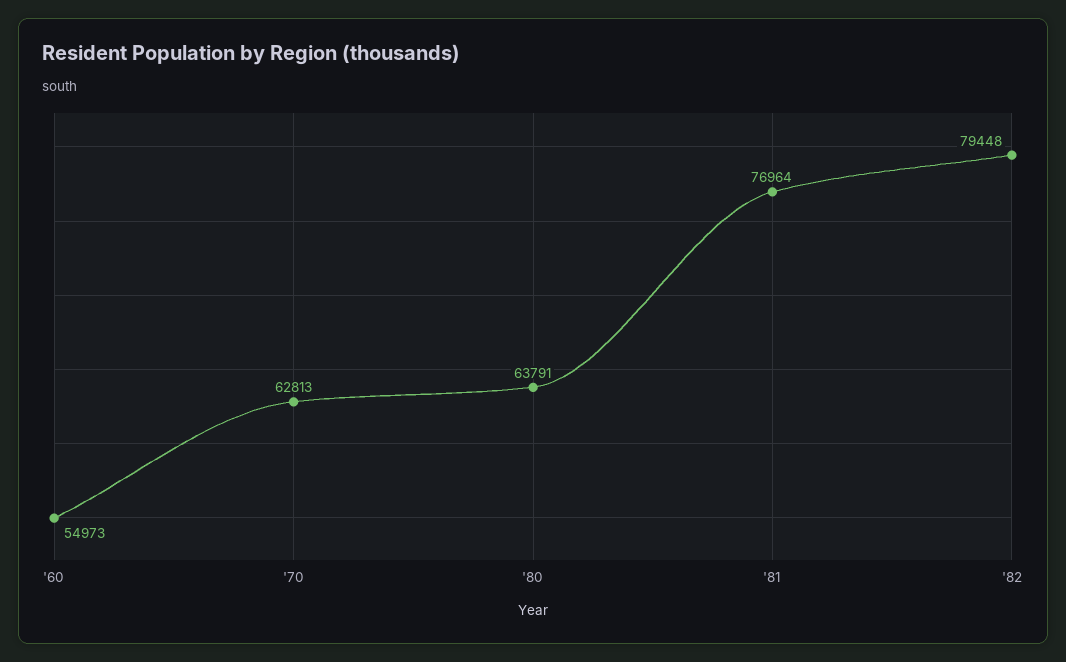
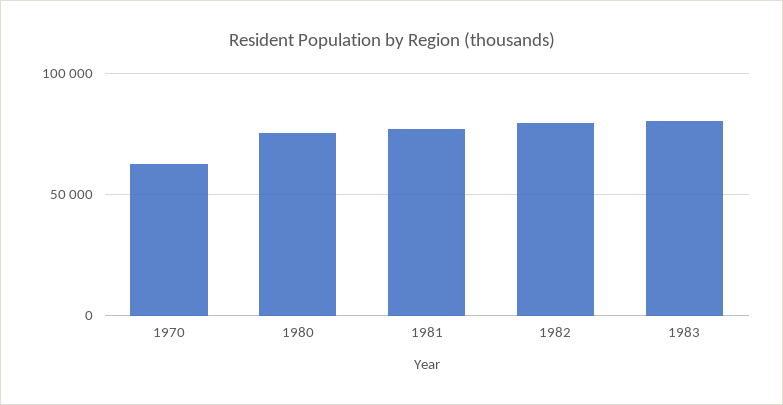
'60: 54973 -> none
'80: 63791 -> 75000
1983: none -> 80000

